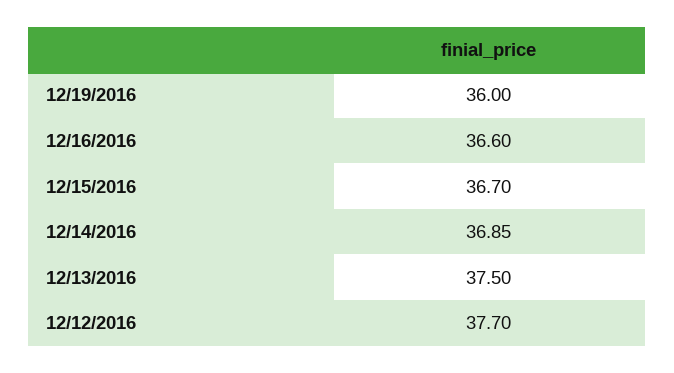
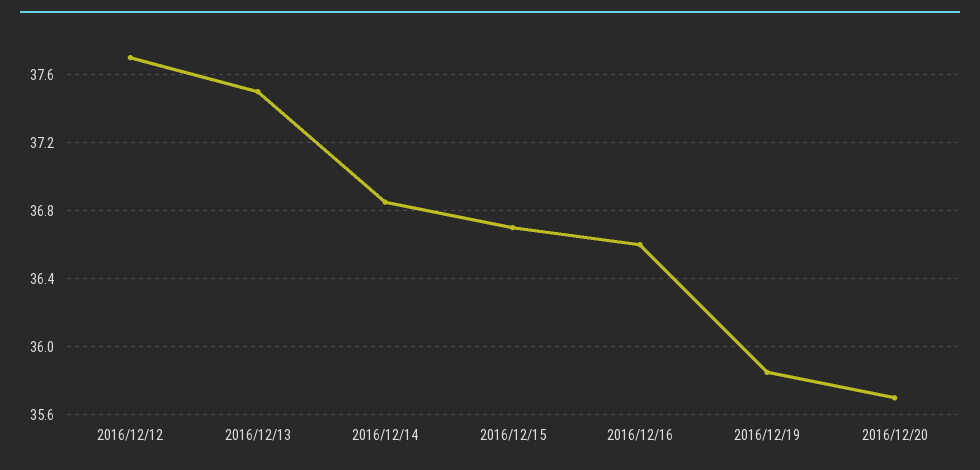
12/19/2016: 36 -> 35.85
2016/12/20: none -> 35.7

